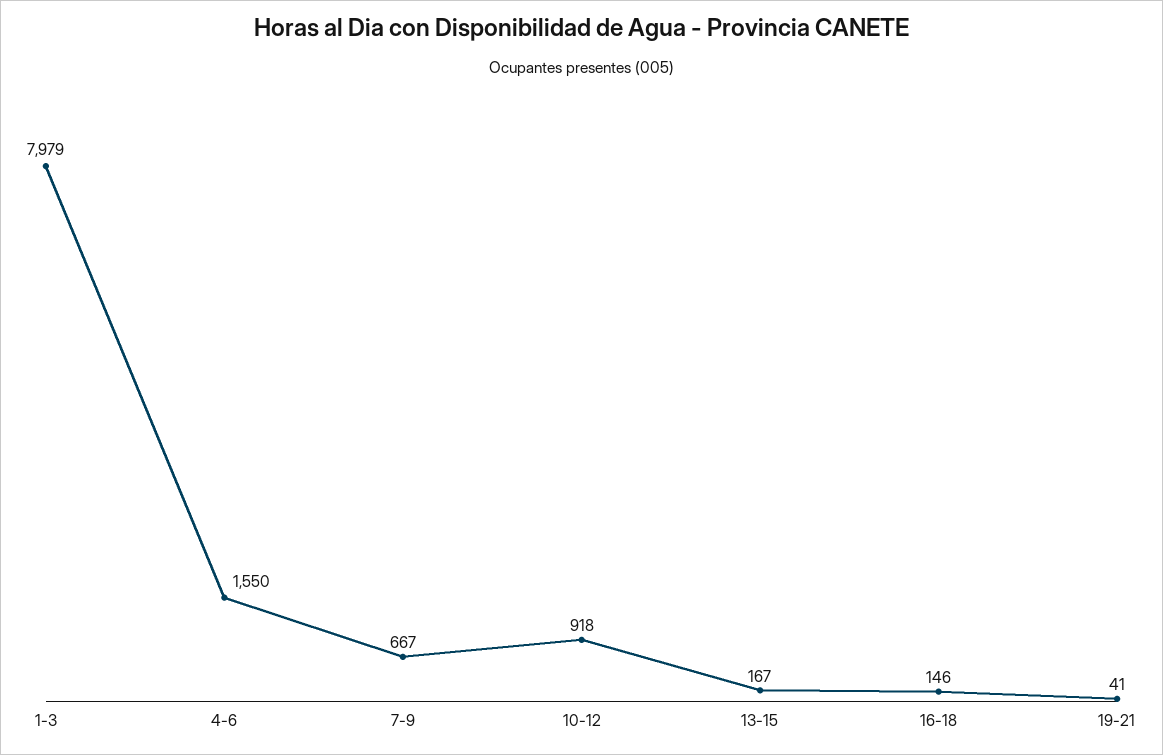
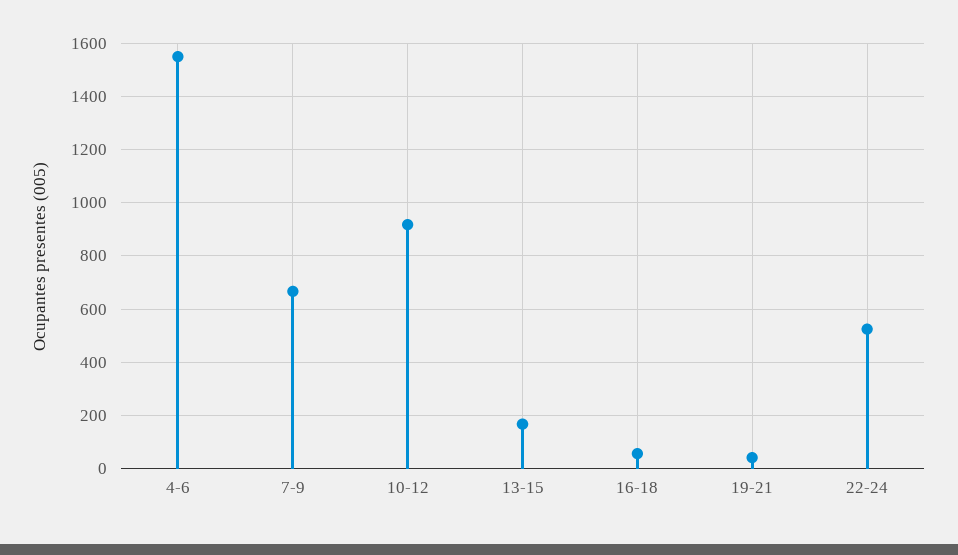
1-3: 7979 -> none
16-18: 146 -> 50
22-24: none -> 525

